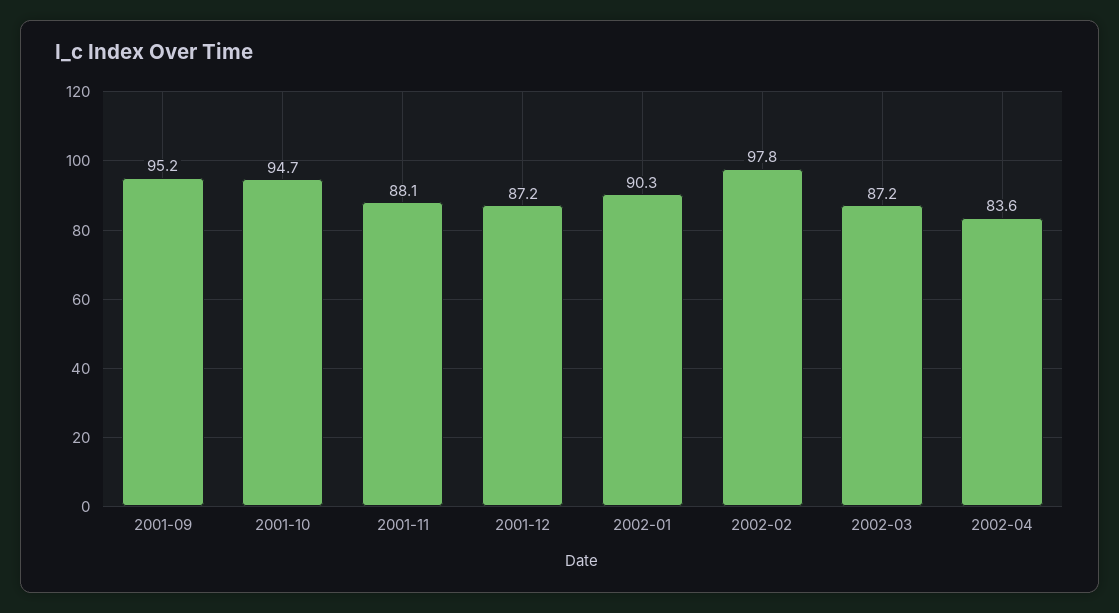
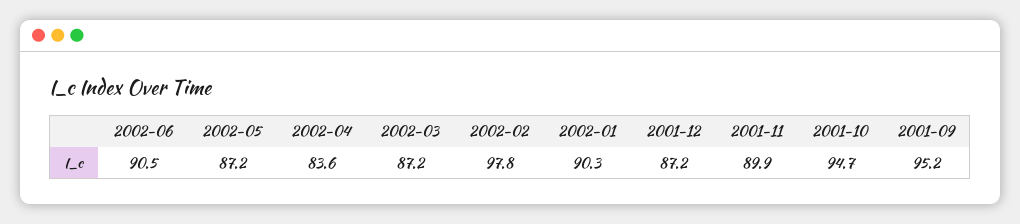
2001-11: 88.1 -> 89.9
2002-06: none -> 90.5
2002-05: none -> 87.2

